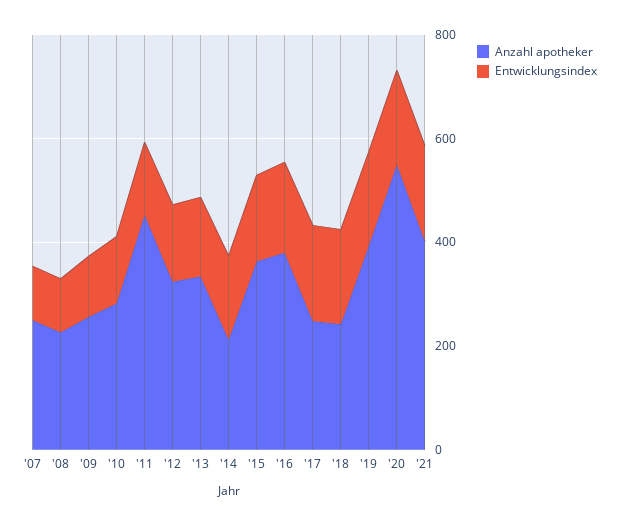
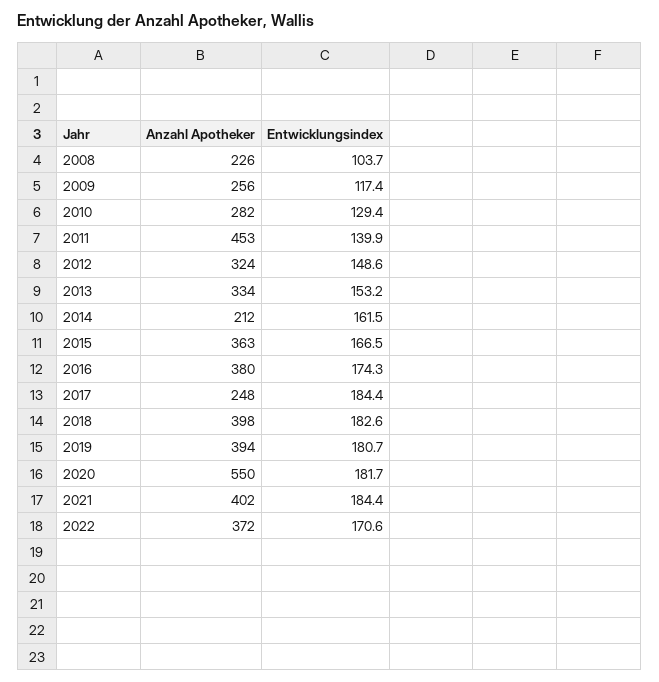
Anzahl apotheker, '07: 250 -> none
Entwicklungsindex, '07: 100 -> none
Anzahl apotheker, '18: 250 -> 398
Anzahl apotheker, 2022: none -> 372
Entwicklungsindex, 2022: none -> 170.6

